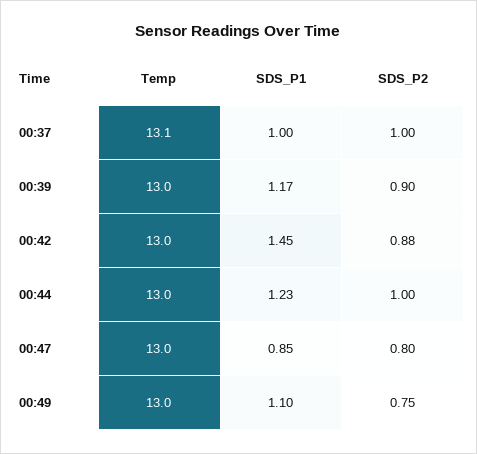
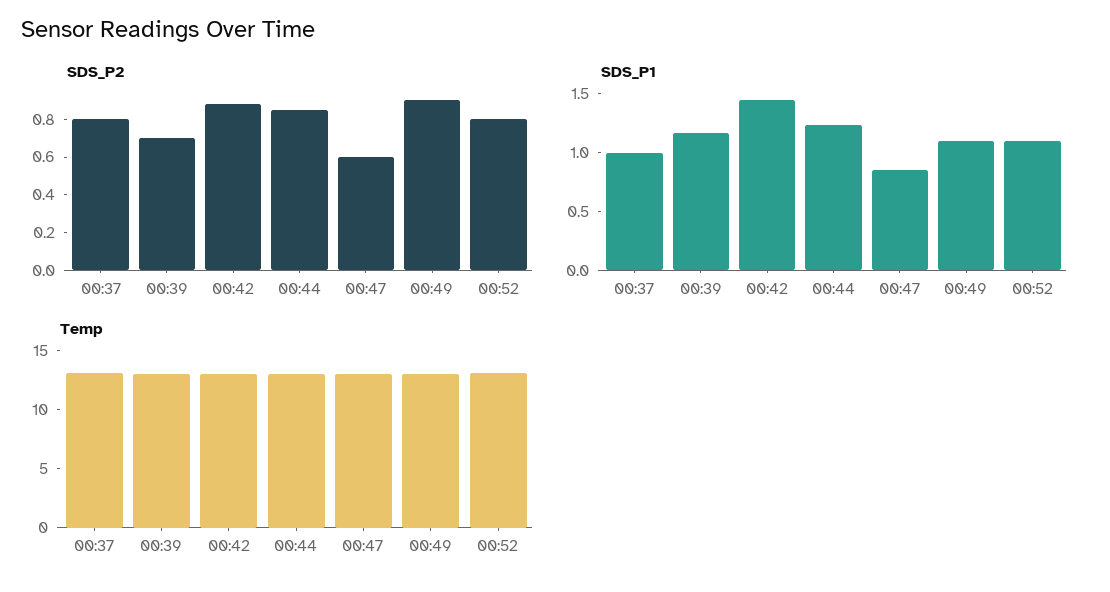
SDS_P2, 00:37: 1 -> 0.8
SDS_P2, 00:39: 0.9 -> 0.7
SDS_P2, 00:44: 1 -> 0.85
SDS_P2, 00:47: 0.8 -> 0.6
SDS_P2, 00:49: 0.75 -> 0.9
SDS_P2, 00:52: none -> 0.8
SDS_P1, 00:52: none -> 1.1
Temp, 00:52: none -> 13

